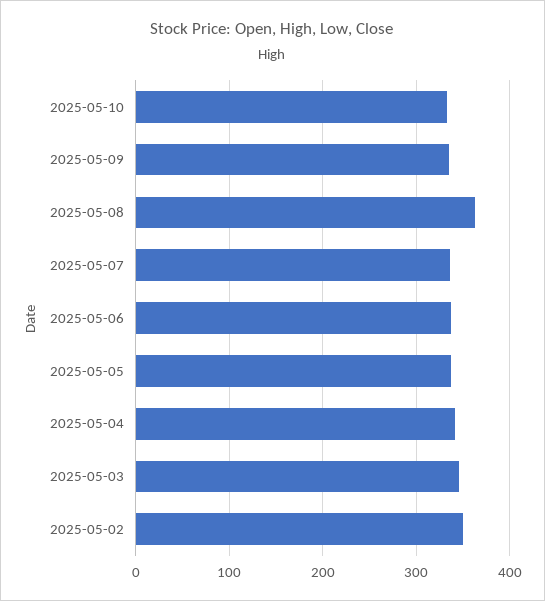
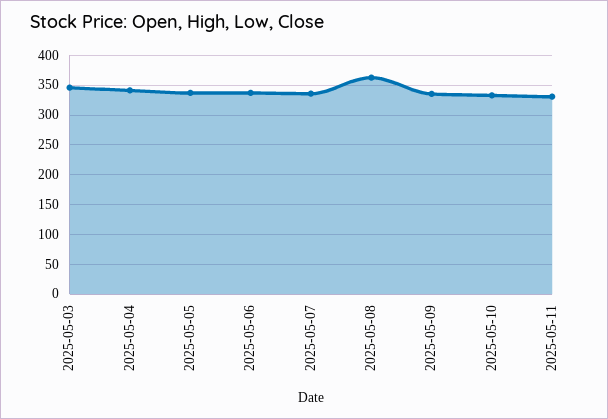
2025-05-02: 350 -> none
2025-05-11: none -> 325

